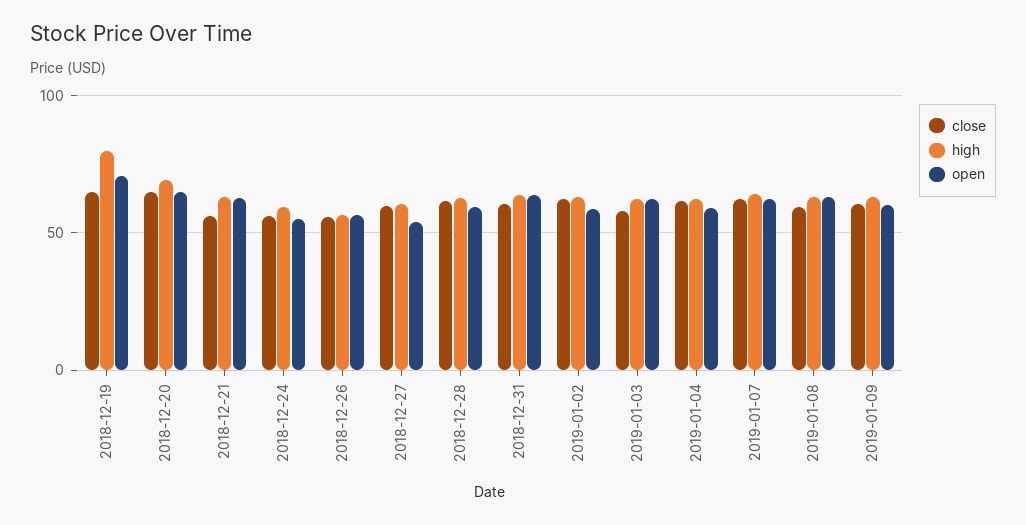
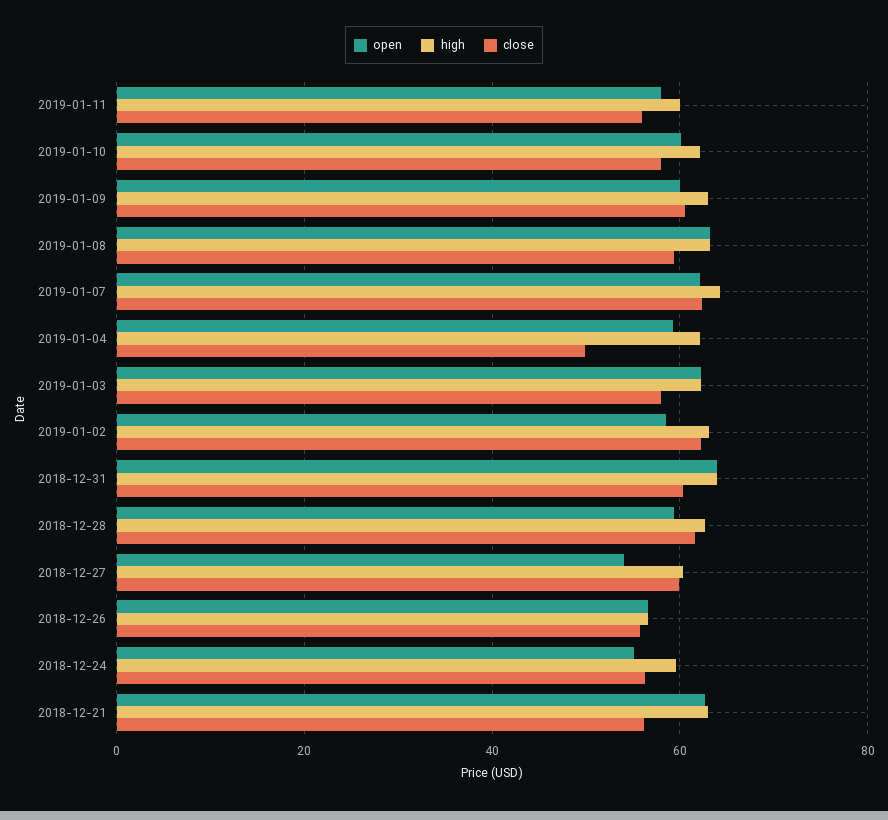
close, 2018-12-19: 65 -> none
high, 2018-12-19: 80 -> none
open, 2018-12-19: 70 -> none
close, 2018-12-20: 65 -> none
high, 2018-12-20: 70 -> none
open, 2018-12-20: 65 -> none
close, 2019-01-04: 60 -> 50
open, 2019-01-11: none -> 58
high, 2019-01-11: none -> 60
close, 2019-01-11: none -> 56
open, 2019-01-10: none -> 60
high, 2019-01-10: none -> 62
close, 2019-01-10: none -> 58

